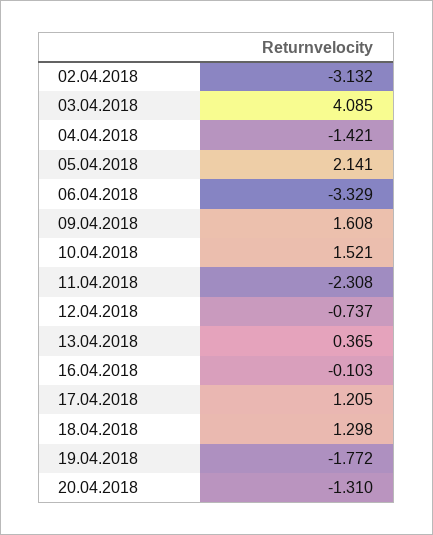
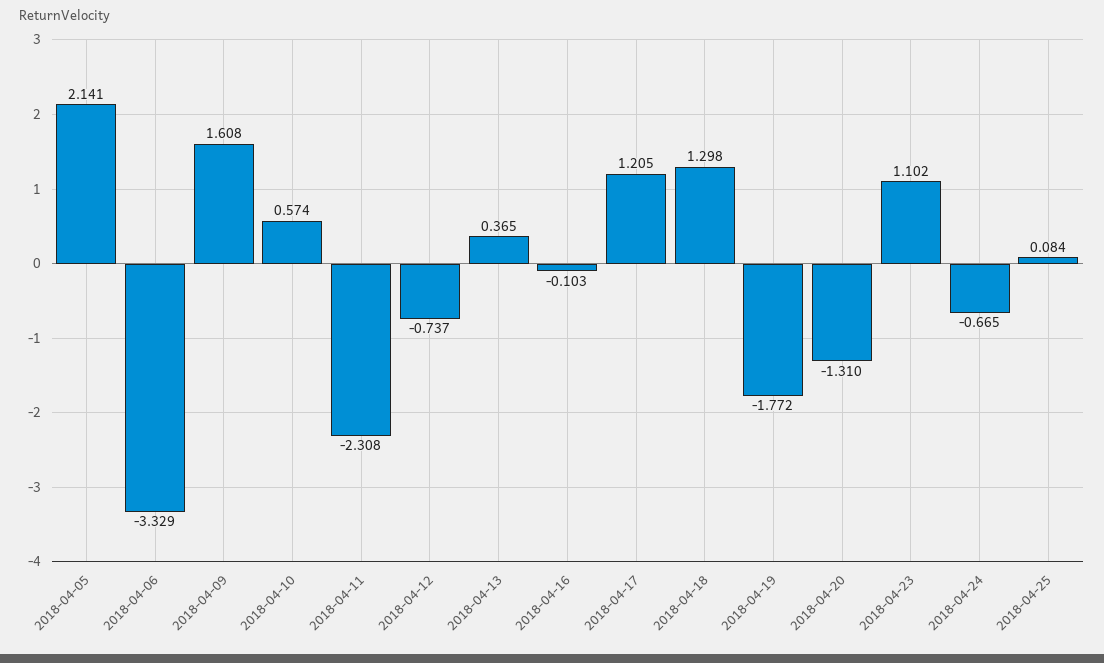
02.04.2018: -3.132 -> none
03.04.2018: 4.085 -> none
04.04.2018: -1.421 -> none
10.04.2018: 1.521 -> 0.574
2018-04-23: none -> 1.102
2018-04-24: none -> -0.665
2018-04-25: none -> 0.084

